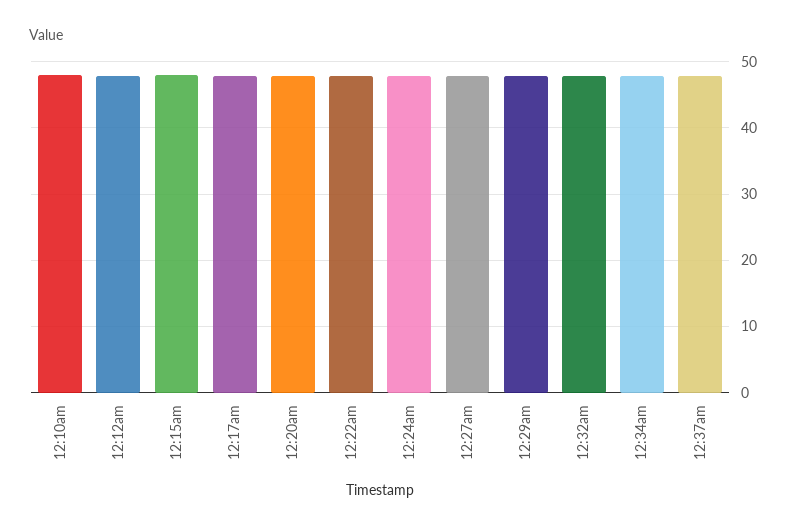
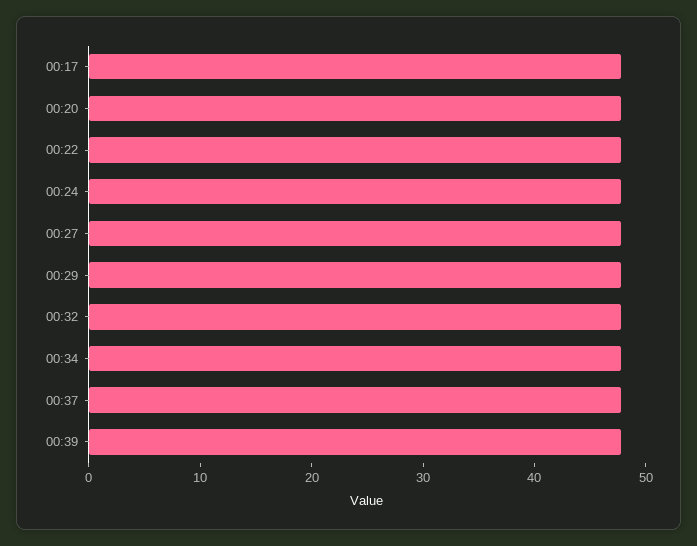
12:10am: 48 -> none
12:12am: 48 -> none
12:15am: 48 -> none
00:39: none -> 48

